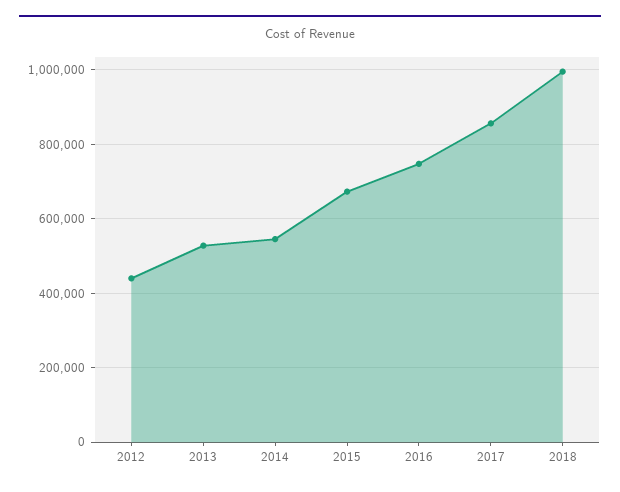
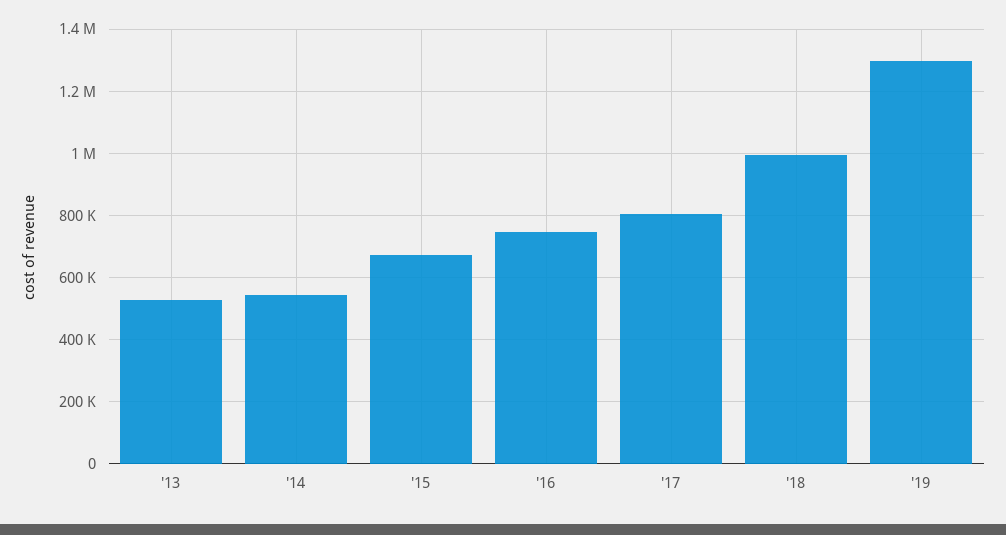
2012: 440000 -> none
2017: 860000 -> 800000
'19: none -> 1300000

